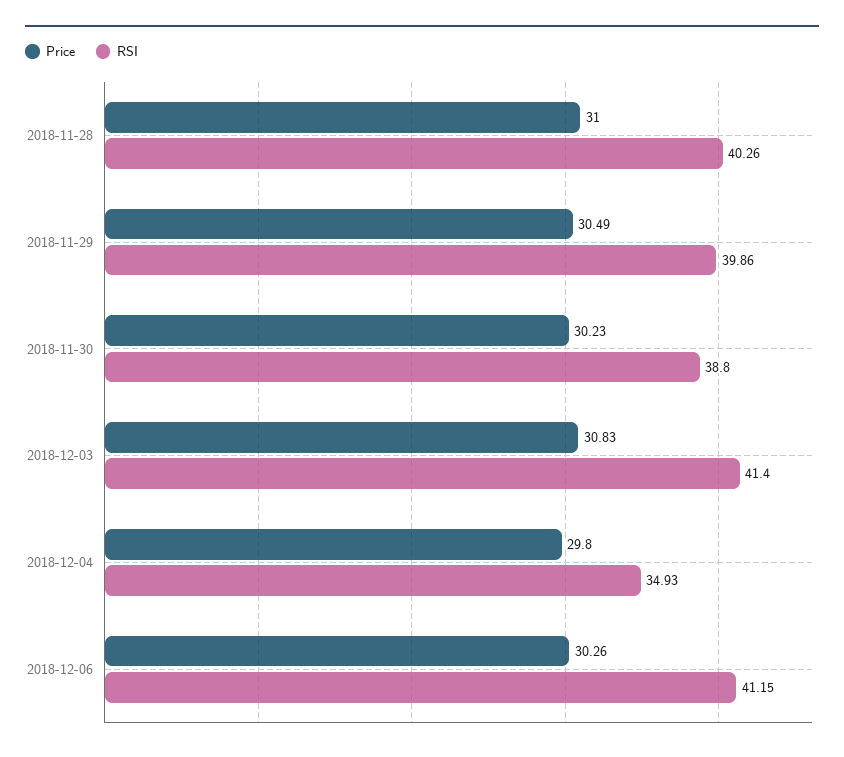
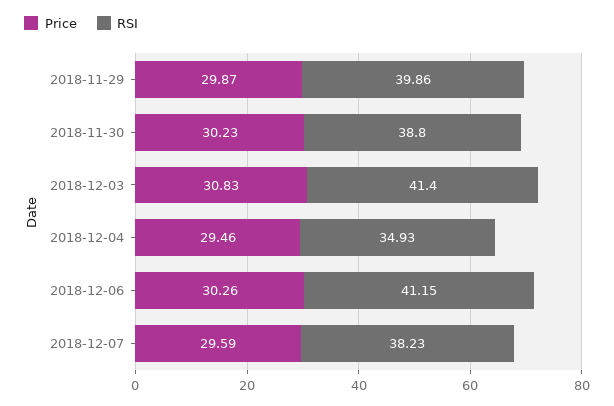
Price, 2018-11-28: 31 -> none
RSI, 2018-11-28: 40.26 -> none
Price, 2018-11-29: 30.49 -> 29.87
Price, 2018-12-04: 29.8 -> 29.46
Price, 2018-12-07: none -> 29.59
RSI, 2018-12-07: none -> 38.23

